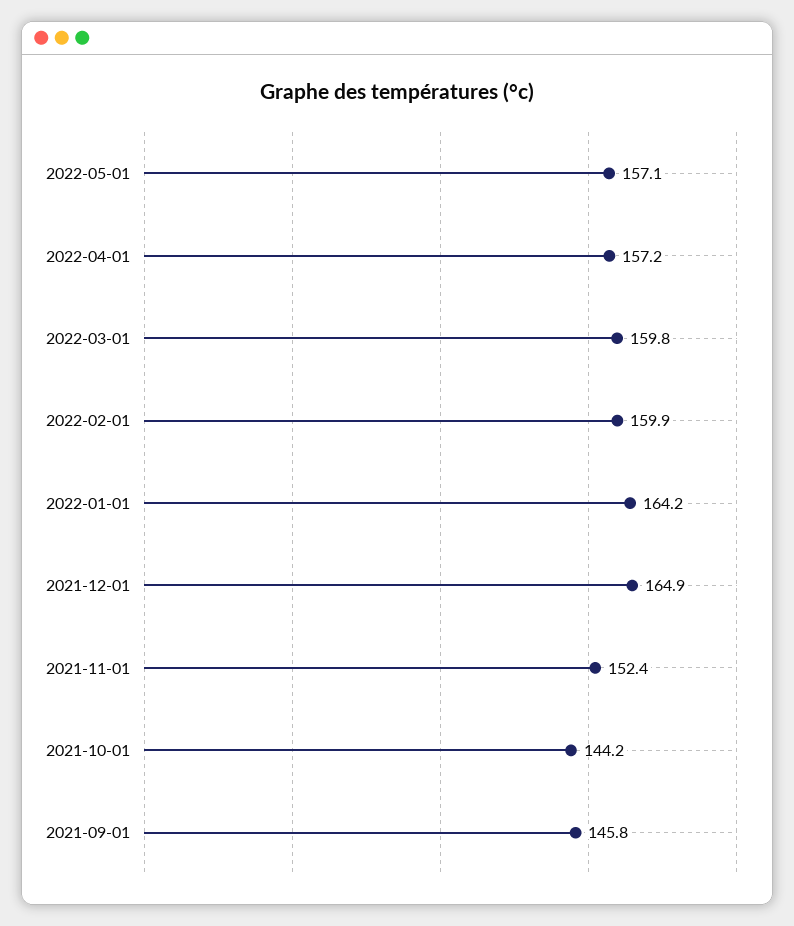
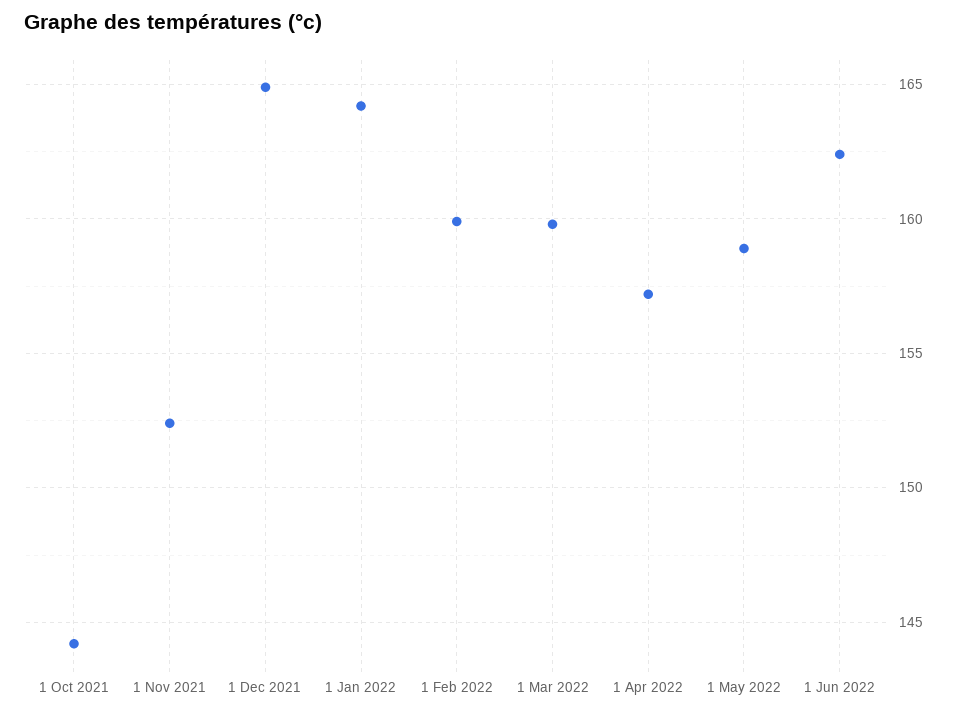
2022-05-01: 157.1 -> 159
2021-09-01: 145.8 -> none
1 Jun 2022: none -> 162.5

